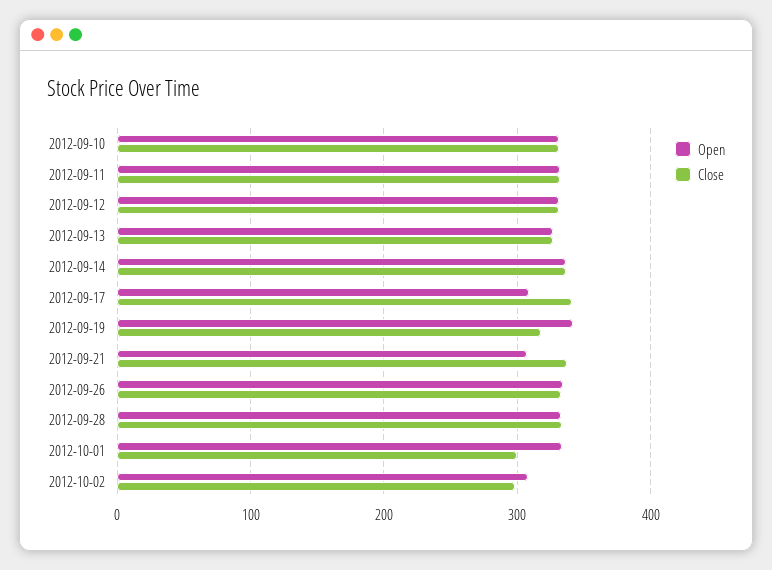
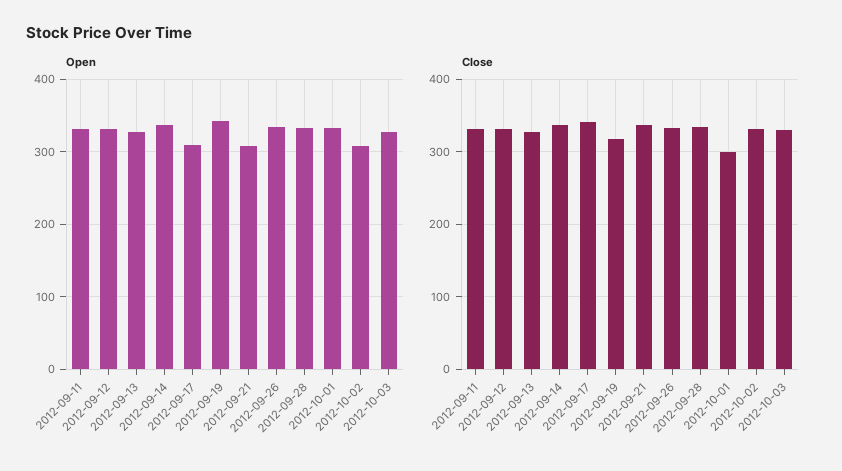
Open, 2012-09-10: 330 -> none
Close, 2012-09-10: 330 -> none
Close, 2012-10-02: 300 -> 330
Open, 2012-10-03: none -> 330
Close, 2012-10-03: none -> 330

